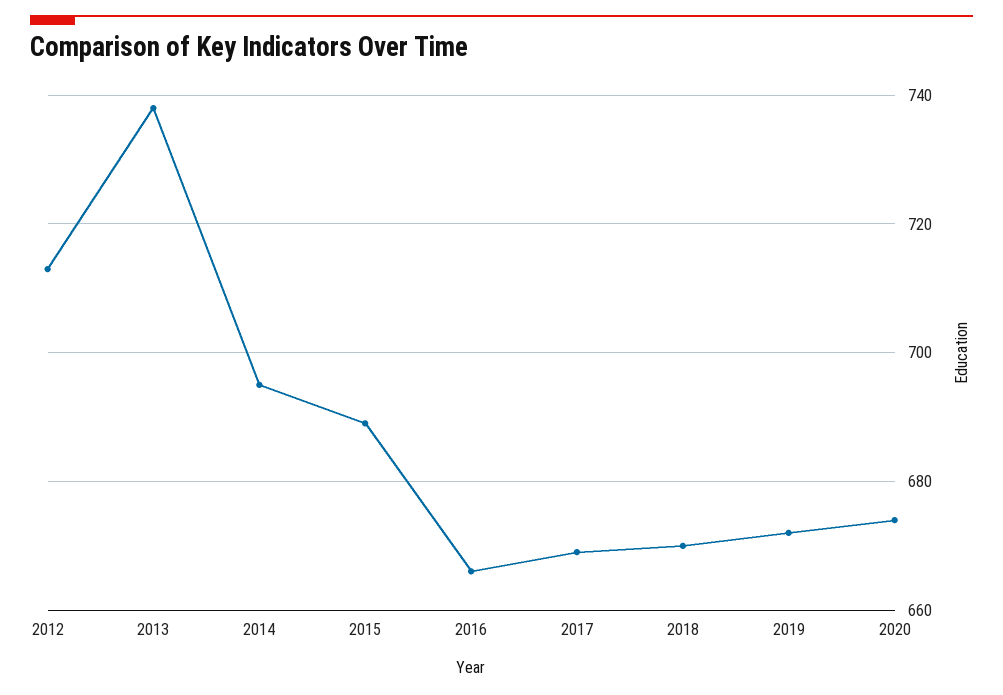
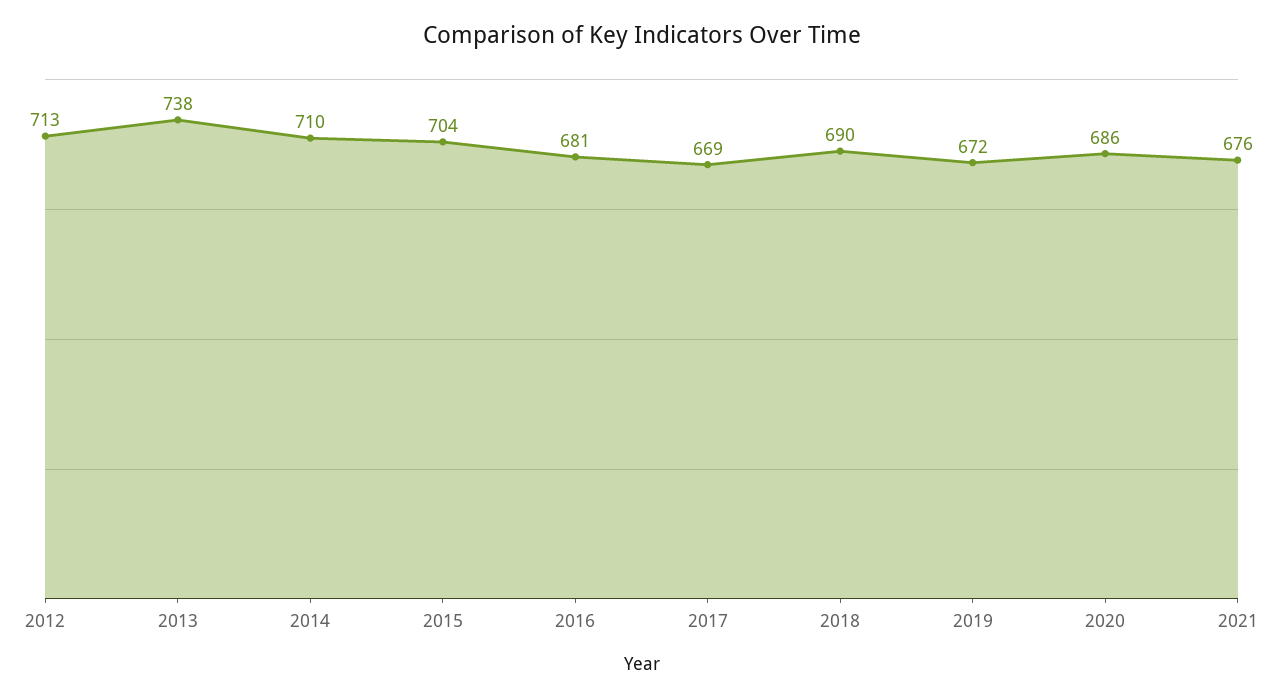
2014: 695 -> 710
2015: 690 -> 704
2016: 665 -> 681
2018: 670 -> 690
2020: 675 -> 686
2021: none -> 676

